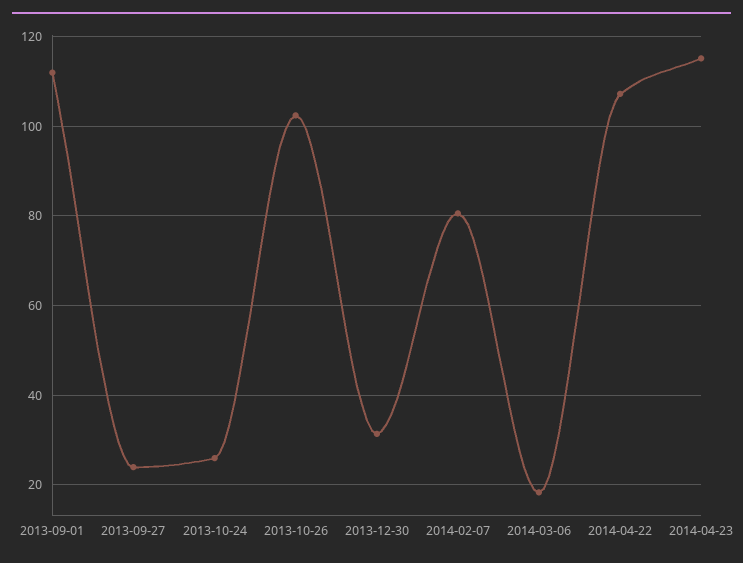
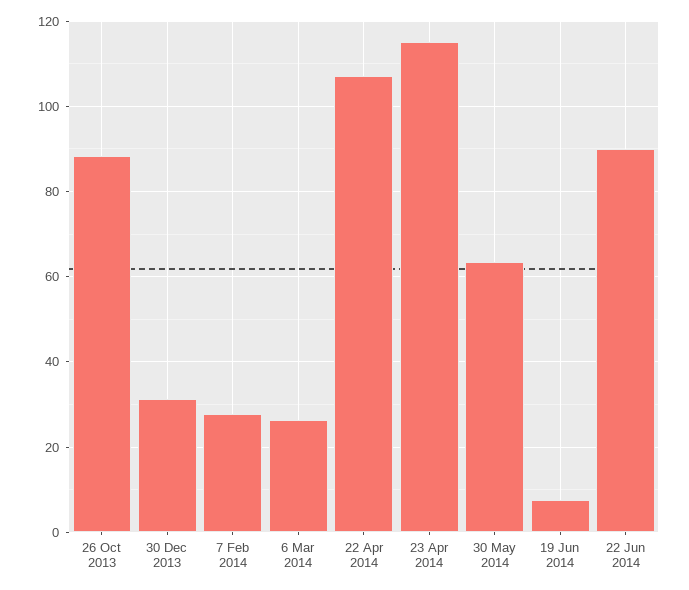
2013-09-01: 112 -> none
2013-09-27: 24 -> none
2013-10-24: 26 -> none
2013-10-26: 102 -> 88
2014-02-07: 80 -> 28
2014-03-06: 18 -> 26
30 May 2014: none -> 64
19 Jun 2014: none -> 8
22 Jun 2014: none -> 90

